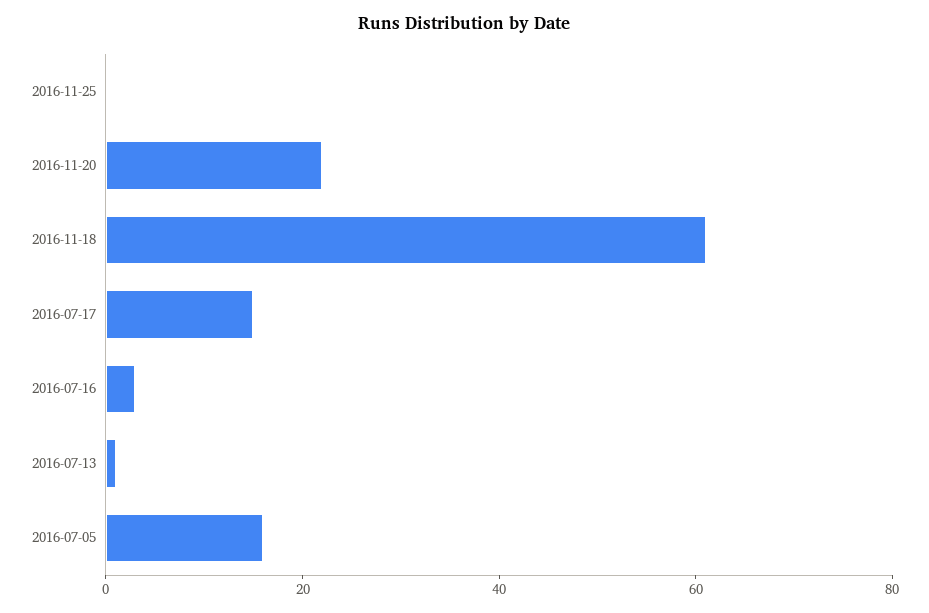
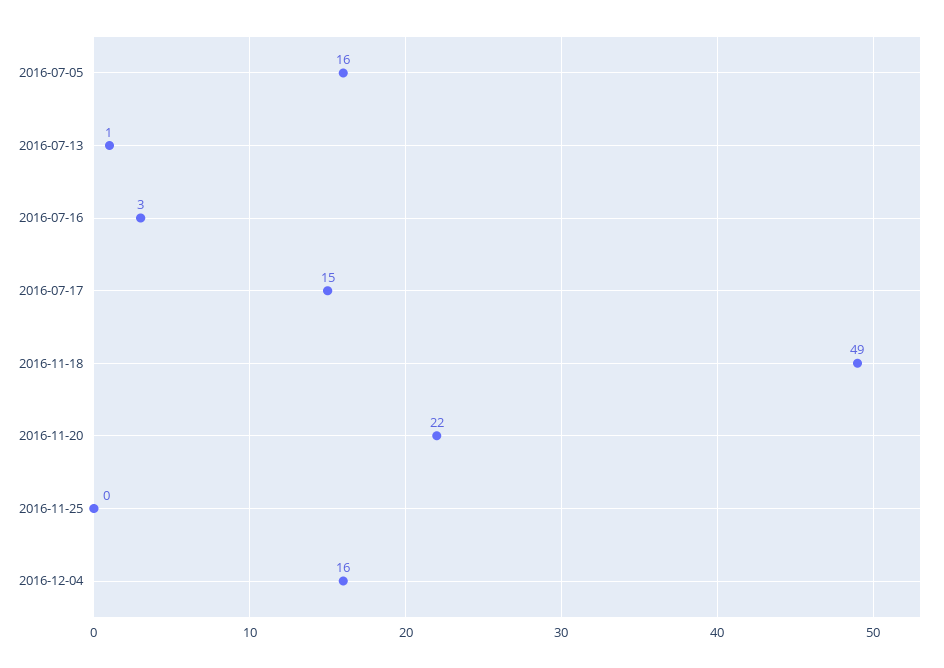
2016-11-18: 60 -> 49
2016-12-04: none -> 16

